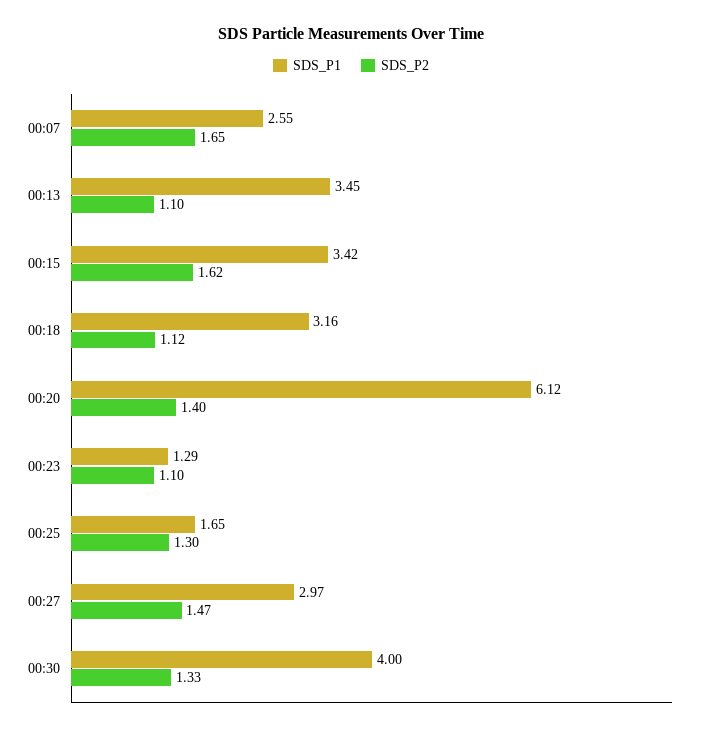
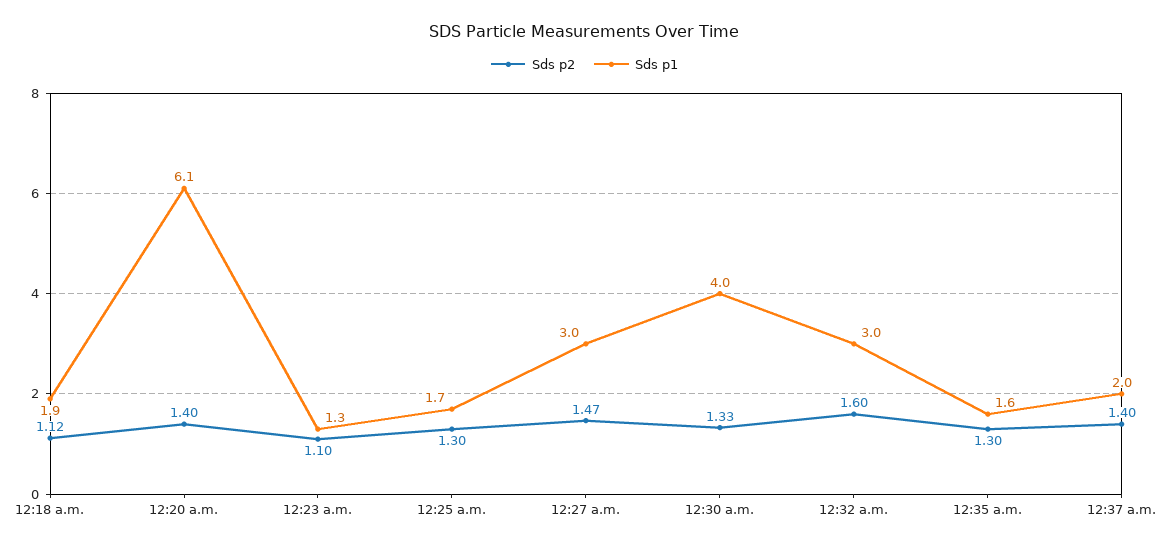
SDS_P1, 00:07: 2.55 -> none
SDS_P2, 00:07: 1.65 -> none
SDS_P1, 00:13: 3.45 -> none
SDS_P2, 00:13: 1.1 -> none
SDS_P1, 00:15: 3.42 -> none
SDS_P2, 00:15: 1.62 -> none
SDS_P1, 00:18: 3.16 -> 1.9
SDS_P2, 12:32 a.m.: none -> 1.6
SDS_P1, 12:32 a.m.: none -> 3
SDS_P2, 12:35 a.m.: none -> 1.3
SDS_P1, 12:35 a.m.: none -> 1.6
SDS_P2, 12:37 a.m.: none -> 1.4
SDS_P1, 12:37 a.m.: none -> 2

